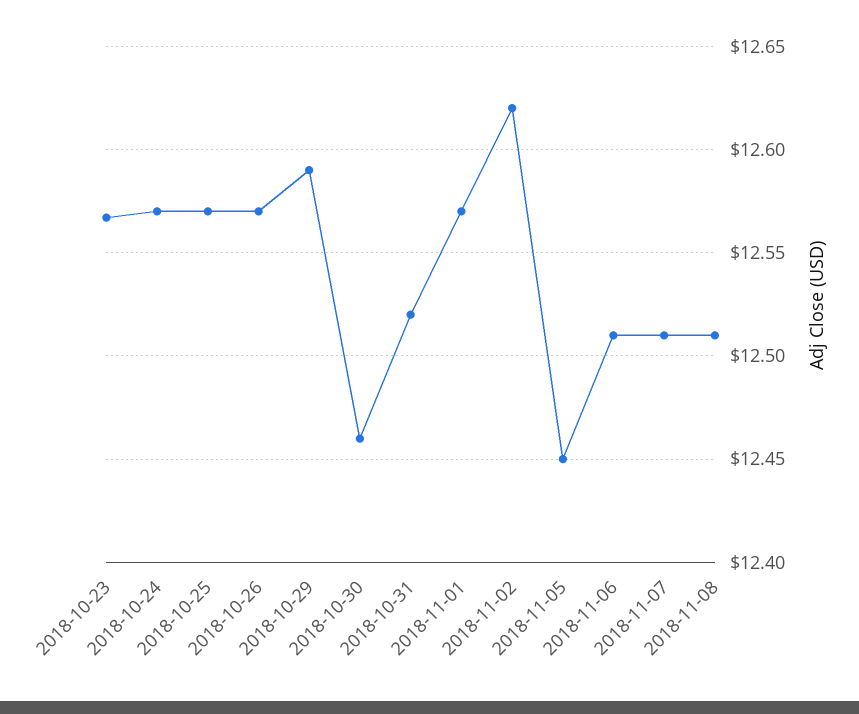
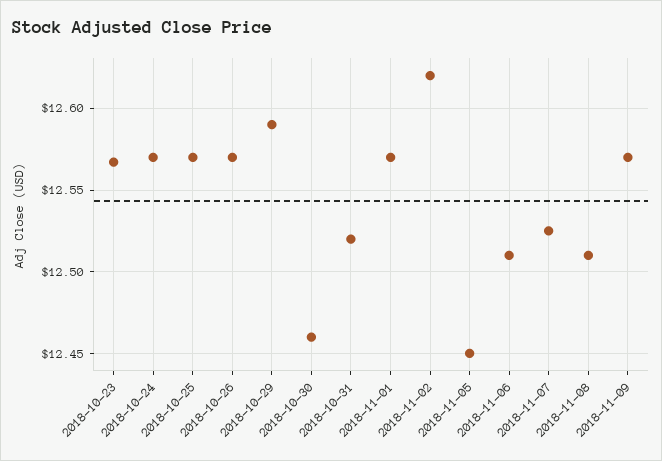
2018-11-07: 12.51 -> 12.525
2018-11-09: none -> 12.57

